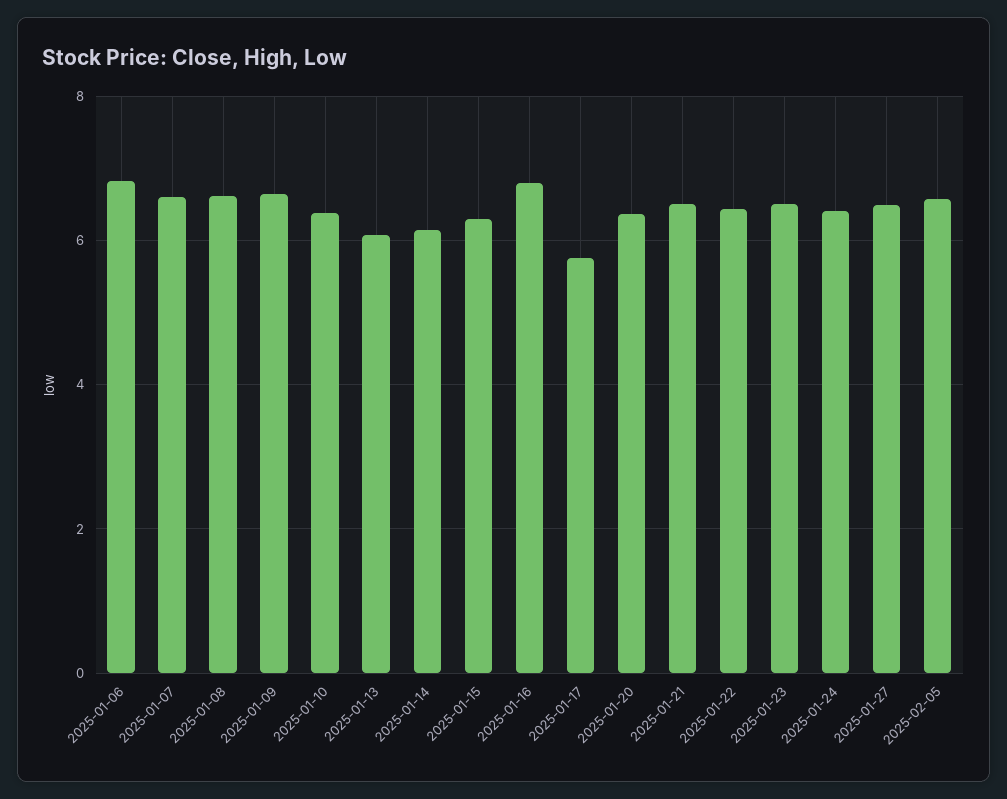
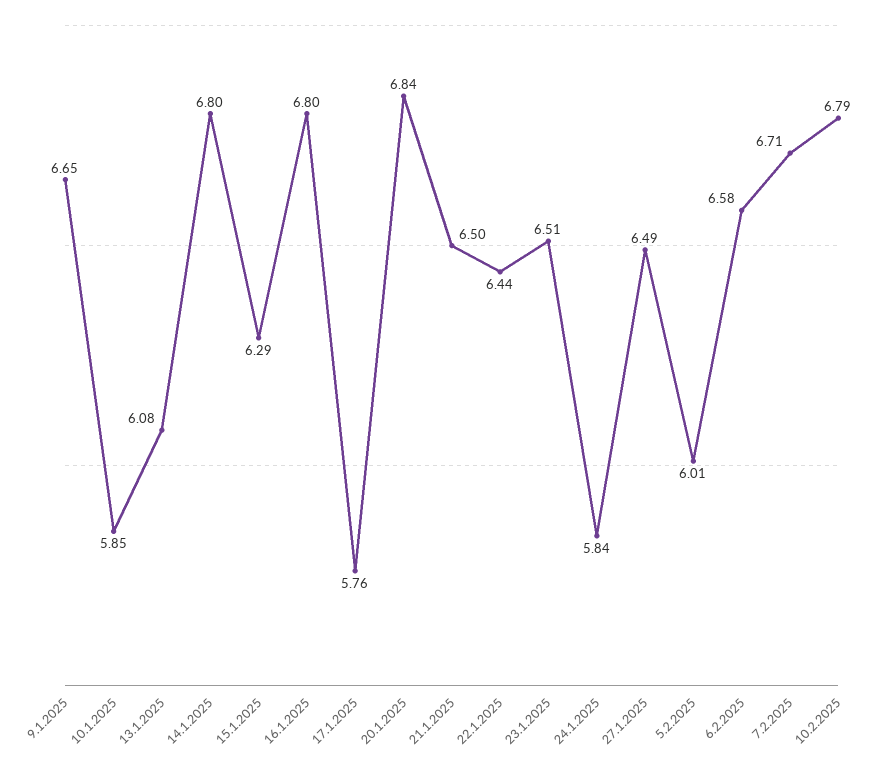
2025-01-06: 6.8 -> none
2025-01-07: 6.6 -> none
2025-01-08: 6.6 -> none
2025-01-10: 6.4 -> 5.85
2025-01-14: 6.2 -> 6.8
2025-01-20: 6.4 -> 6.84
2025-01-24: 6.4 -> 5.84
2025-02-05: 6.6 -> 6.01
6.2.2025: none -> 6.58
7.2.2025: none -> 6.71
10.2.2025: none -> 6.79

